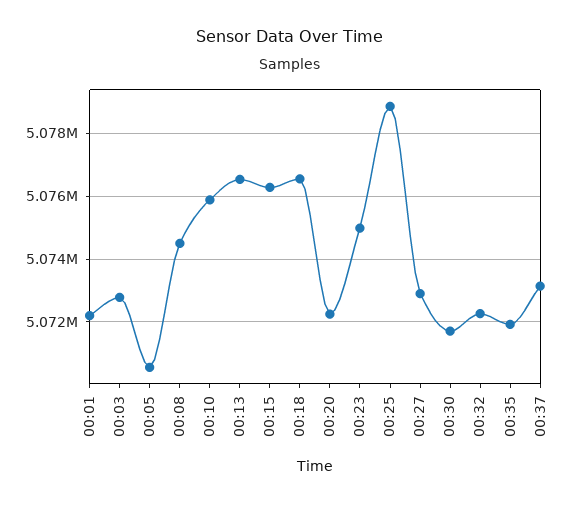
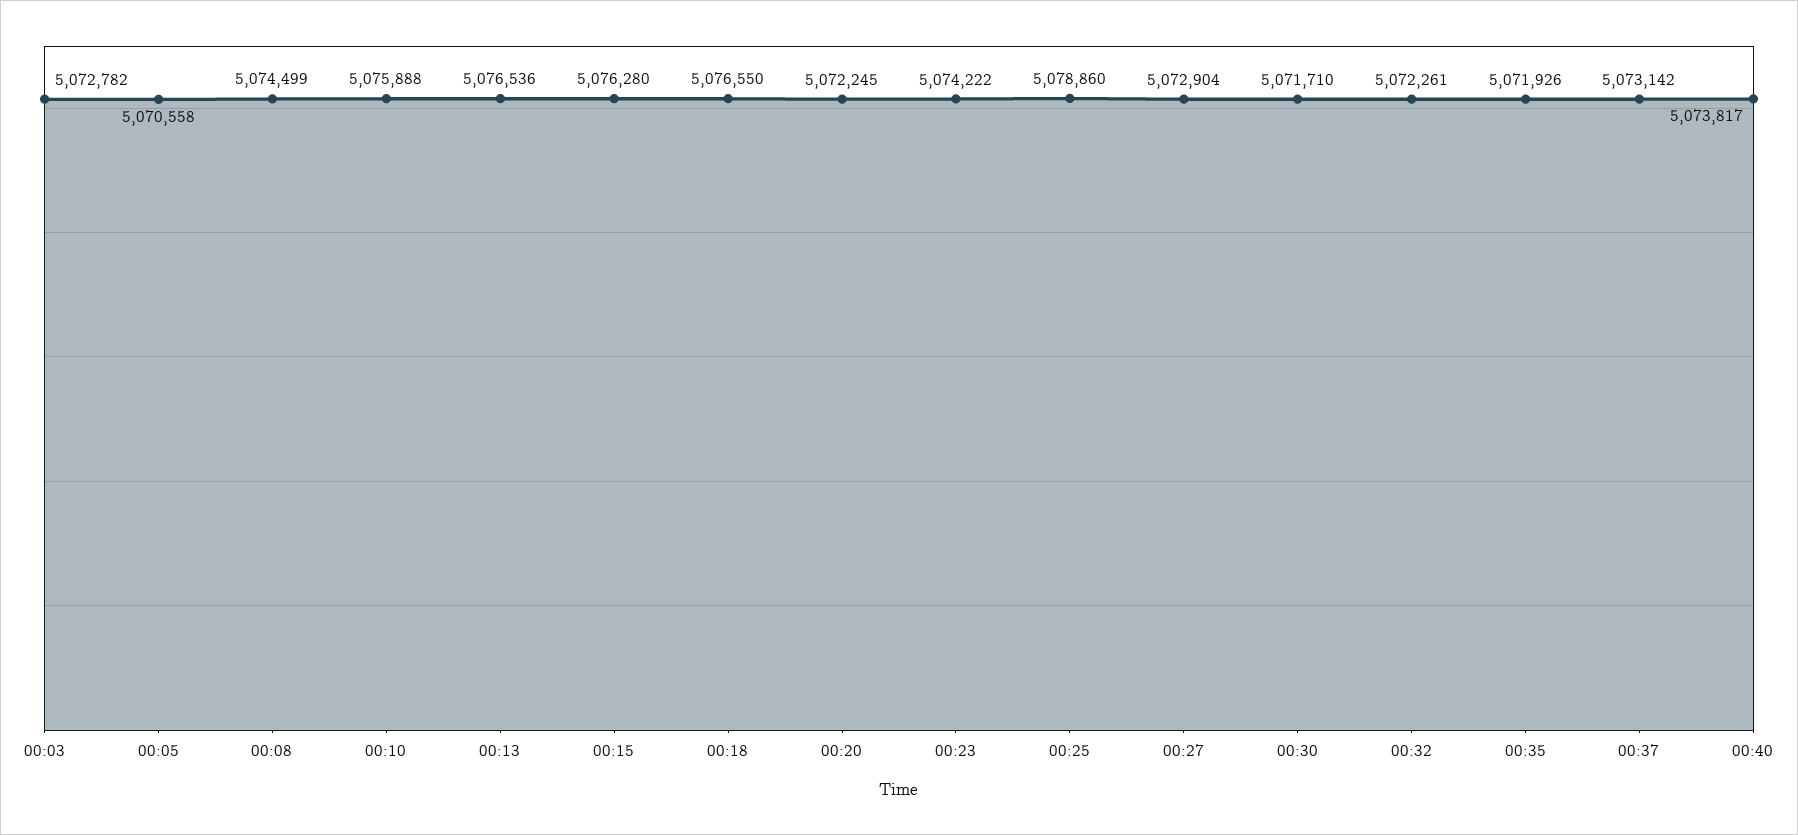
00:01: 5072200 -> none
00:23: 5075000 -> 5074222
00:40: none -> 5073817

